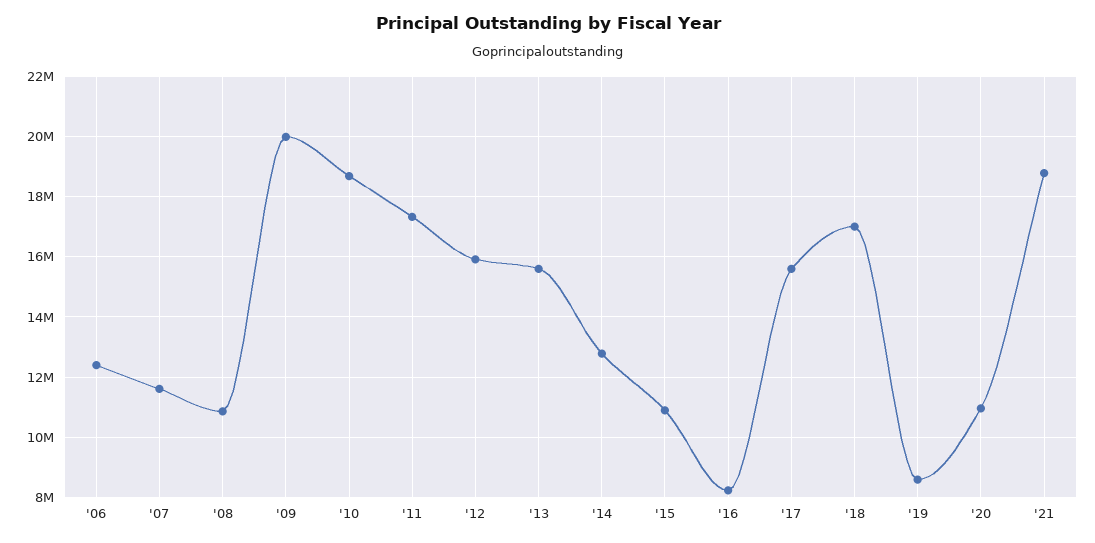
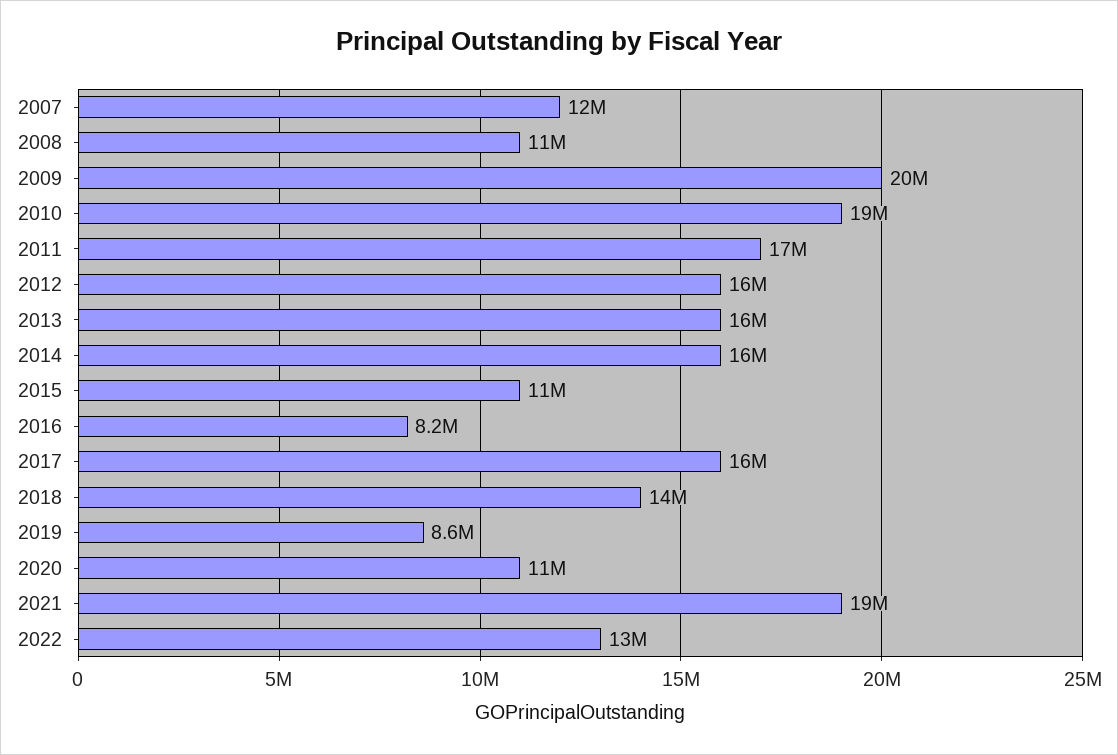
'06: 12400000 -> none
'14: 12800000 -> 16000000
'18: 17000000 -> 14000000
2022: none -> 13000000

